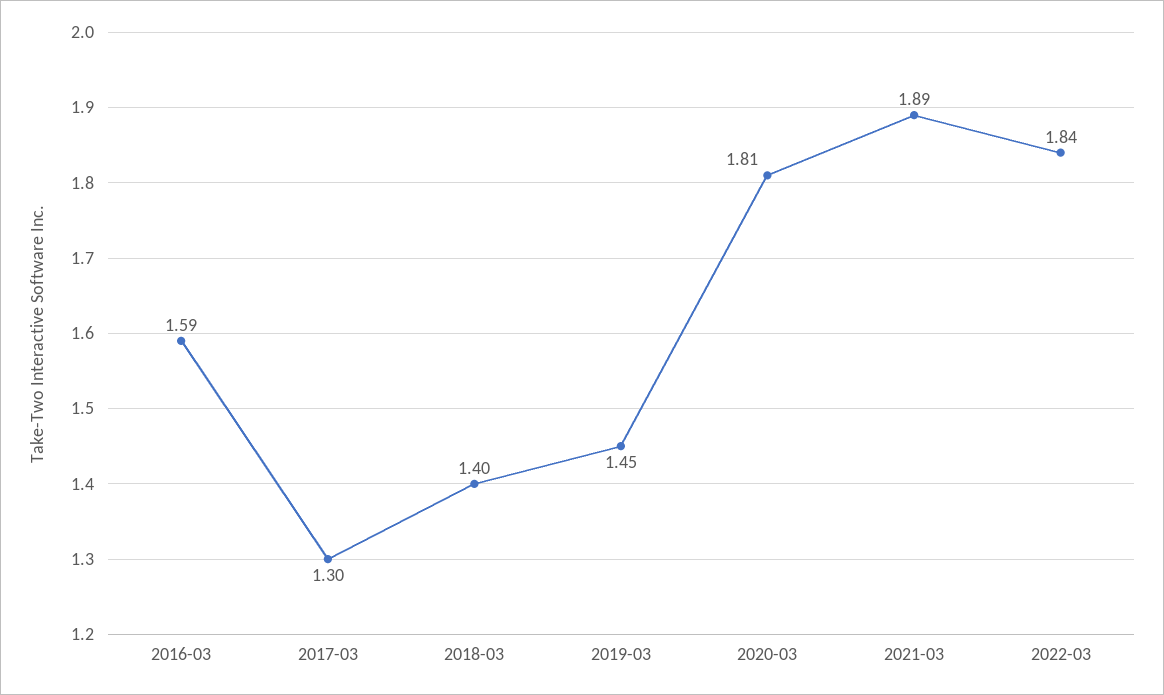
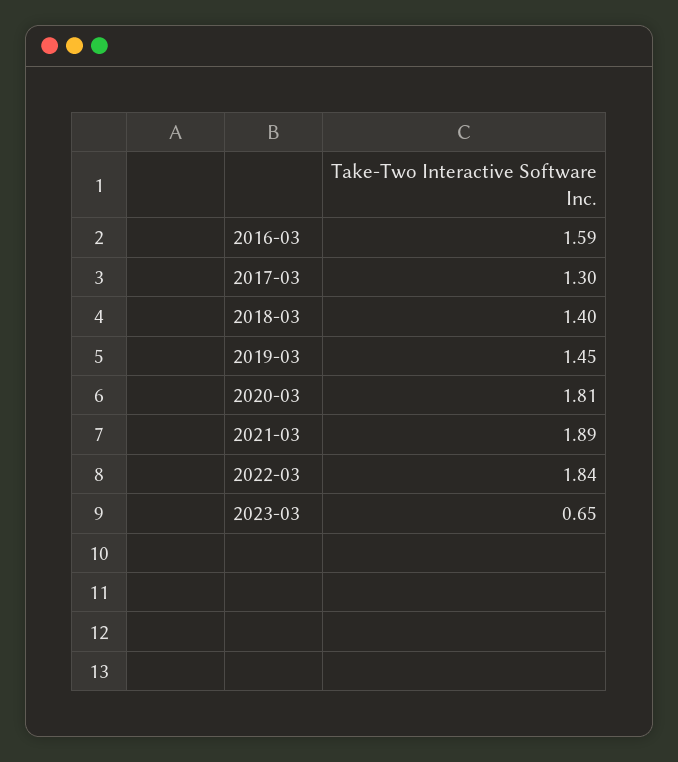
2023-03: none -> 0.65

